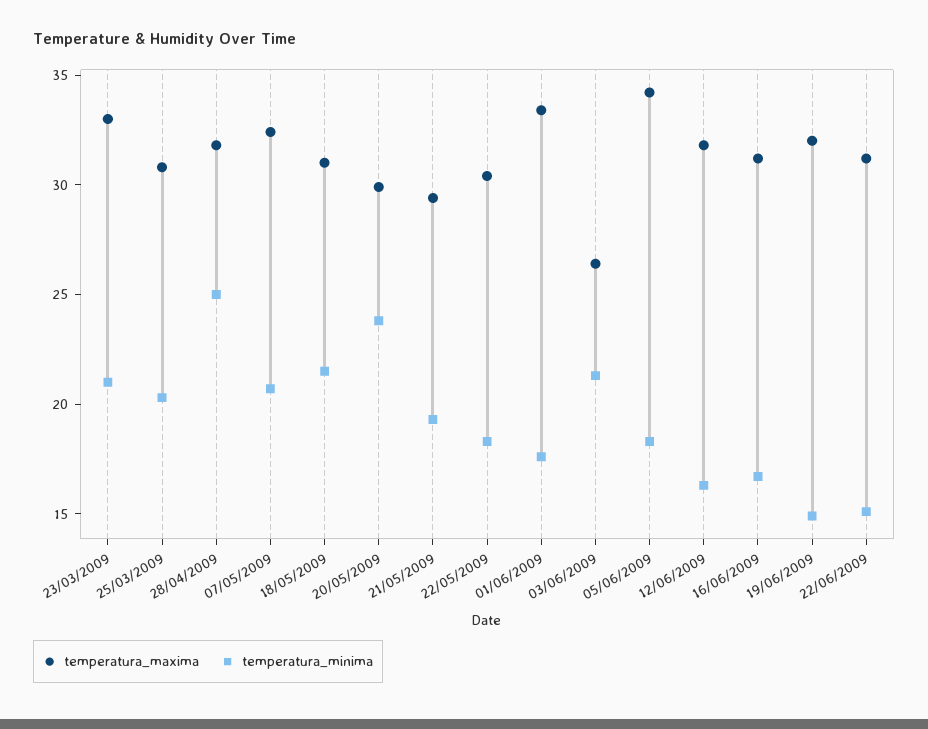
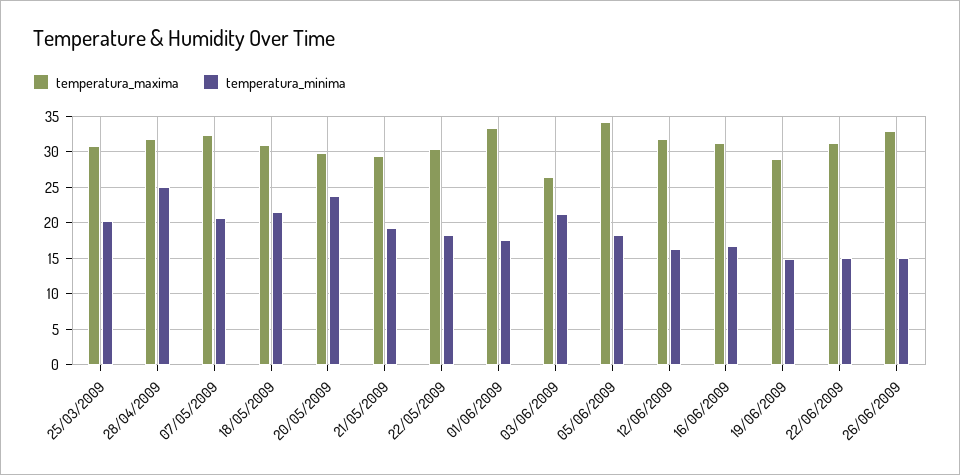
temperatura_maxima, 23/03/2009: 33 -> none
temperatura_minima, 23/03/2009: 21 -> none
temperatura_maxima, 19/06/2009: 32 -> 29
temperatura_maxima, 26/06/2009: none -> 33
temperatura_minima, 26/06/2009: none -> 15

